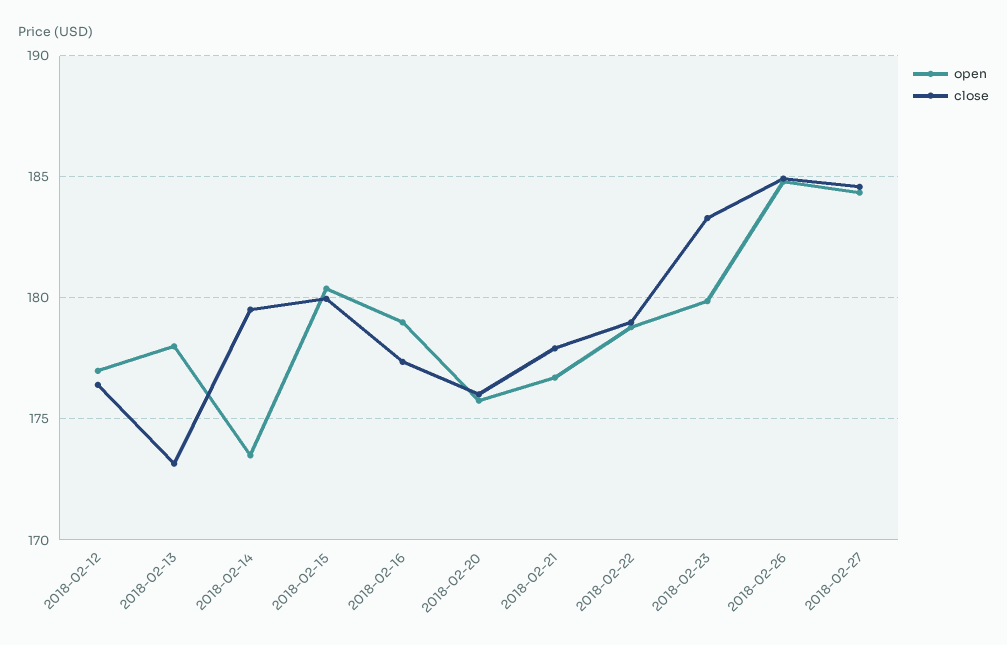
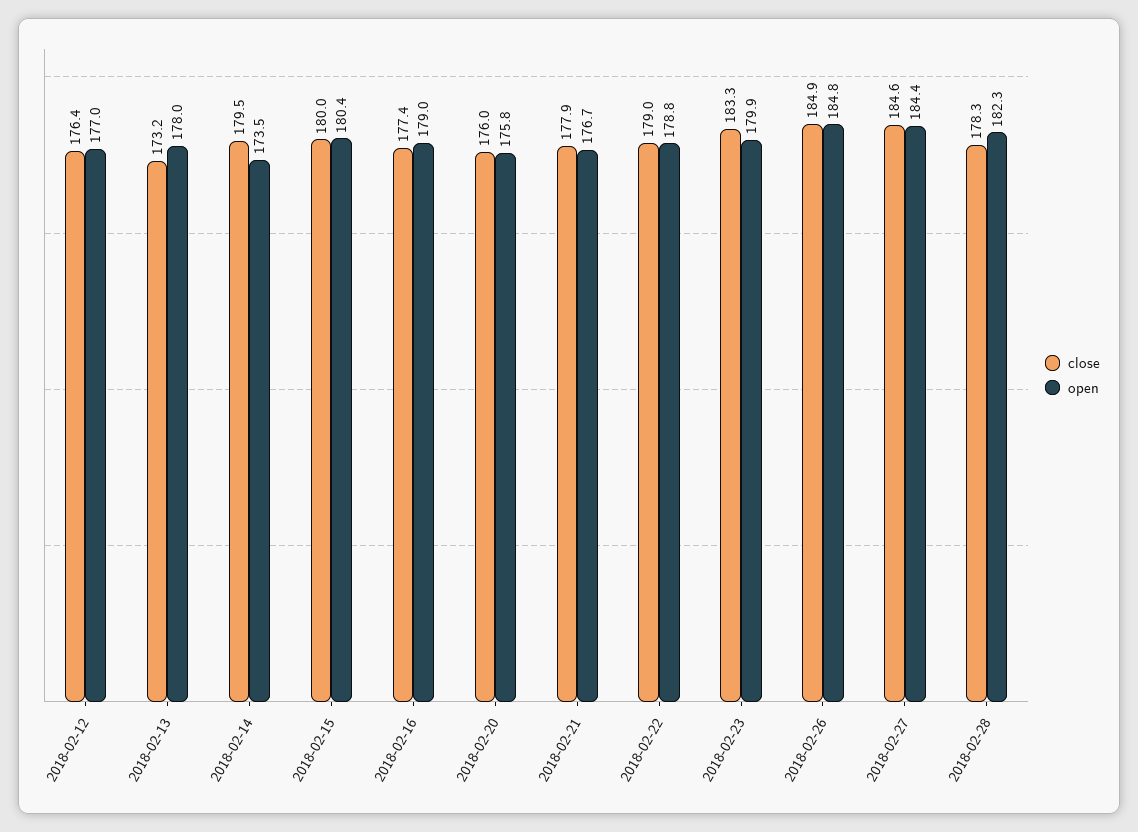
close, 2018-02-28: none -> 178.3
open, 2018-02-28: none -> 182.3

